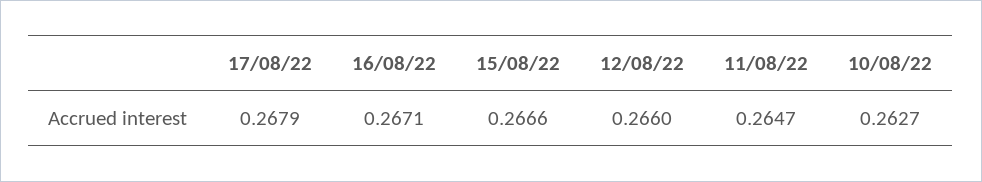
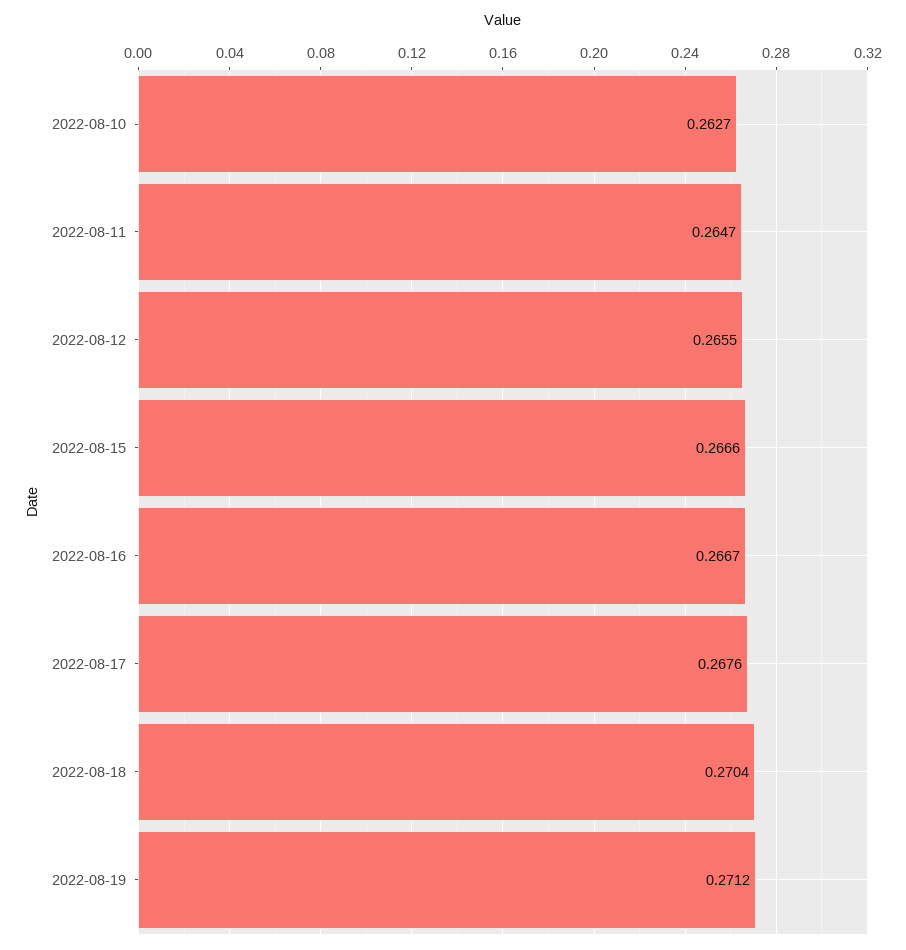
17/08/22: 0.2679 -> 0.2676
16/08/22: 0.2671 -> 0.2667
12/08/22: 0.266 -> 0.2655
2022-08-18: none -> 0.2704
2022-08-19: none -> 0.2712

